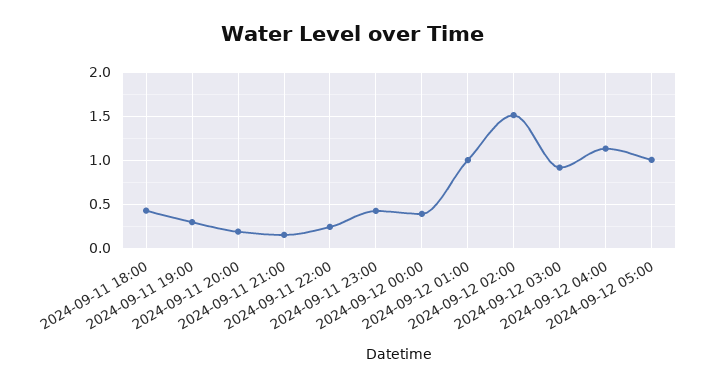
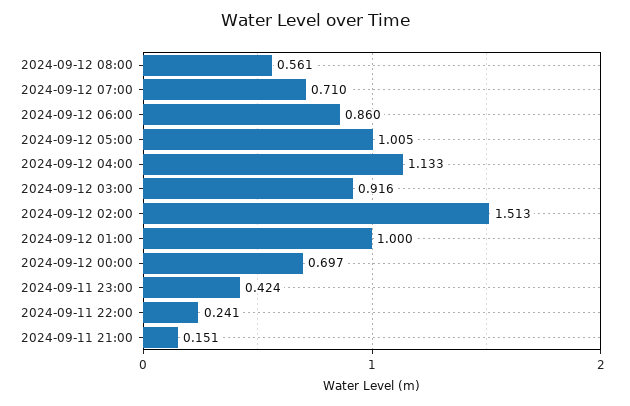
2024-09-11 18:00: 0.4 -> none
2024-09-11 19:00: 0.3 -> none
2024-09-11 20:00: 0.2 -> none
2024-09-12 00:00: 0.4 -> 0.697
2024-09-12 08:00: none -> 0.561
2024-09-12 07:00: none -> 0.71
2024-09-12 06:00: none -> 0.86

